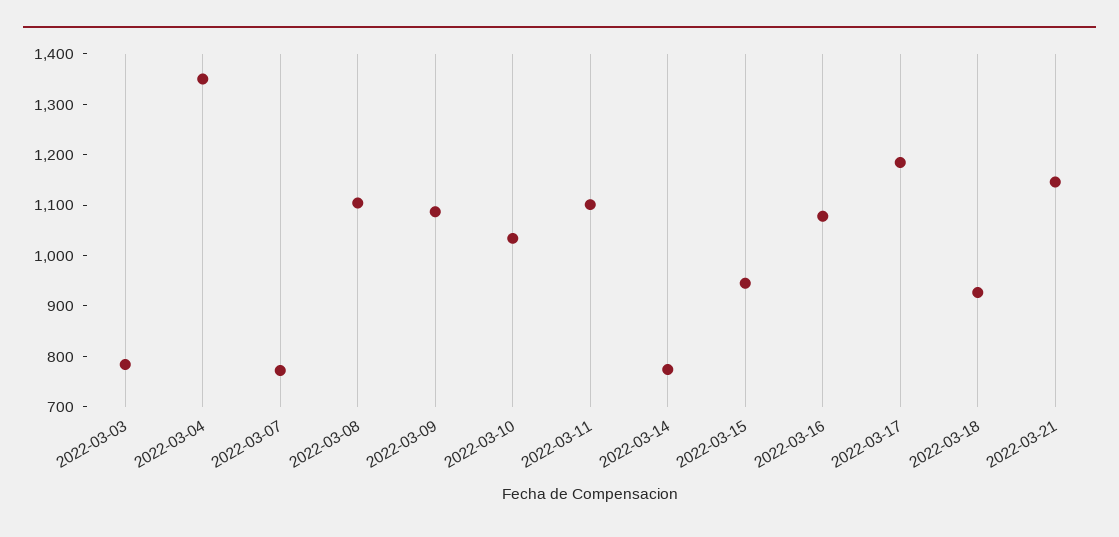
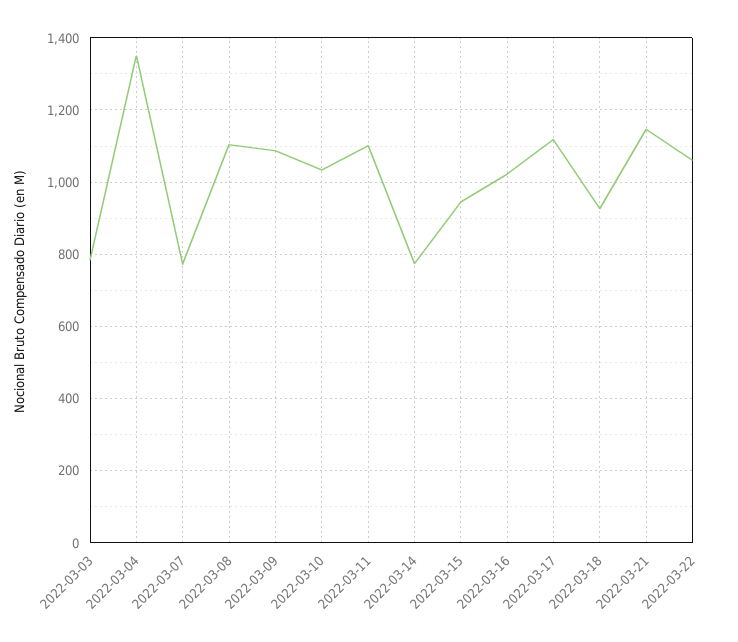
2022-03-16: 1080 -> 1020
2022-03-17: 1180 -> 1120
2022-03-22: none -> 1060

